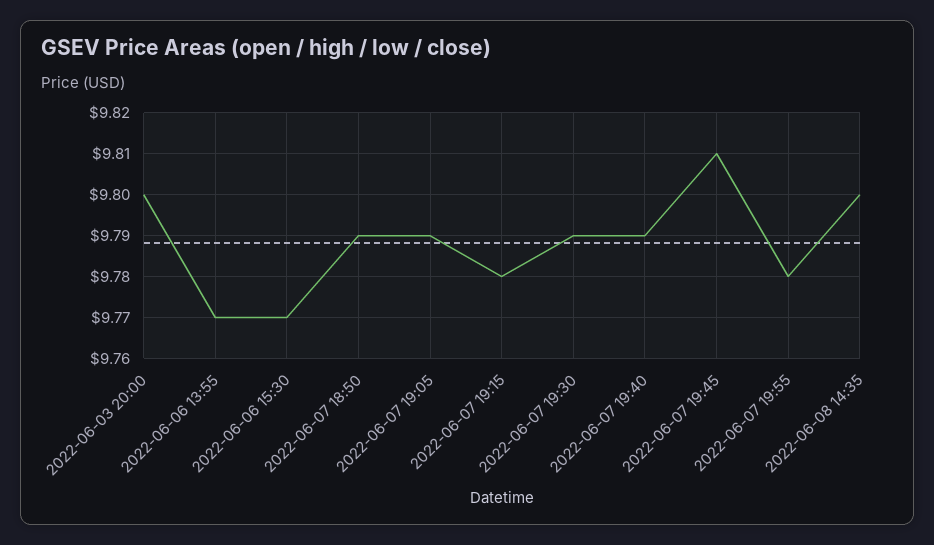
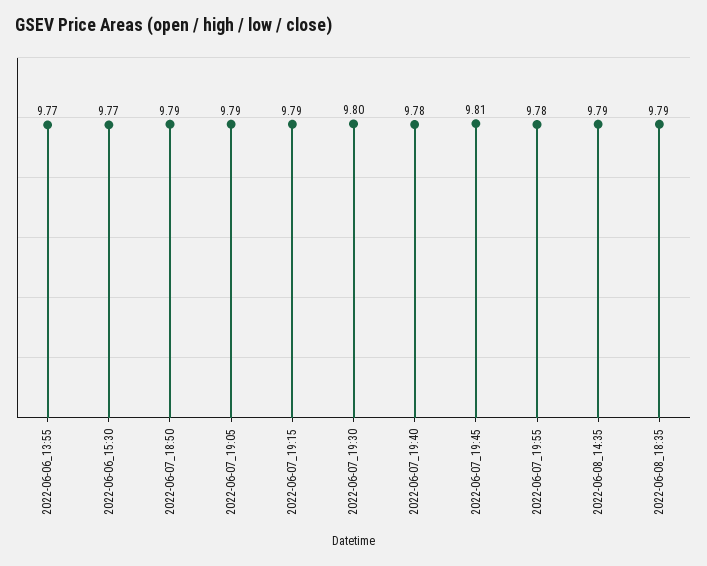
2022-06-03 20:00: 9.8 -> none
2022-06-07 19:15: 9.78 -> 9.79
2022-06-07 19:30: 9.79 -> 9.8
2022-06-07 19:40: 9.79 -> 9.78
2022-06-08 14:35: 9.8 -> 9.79
2022-06-08_18:35: none -> 9.79

